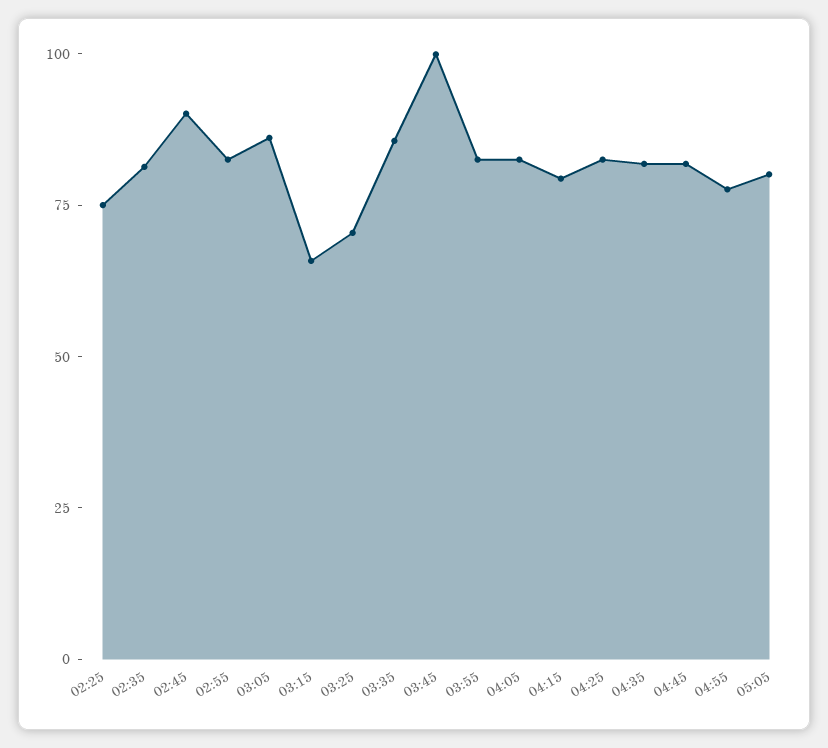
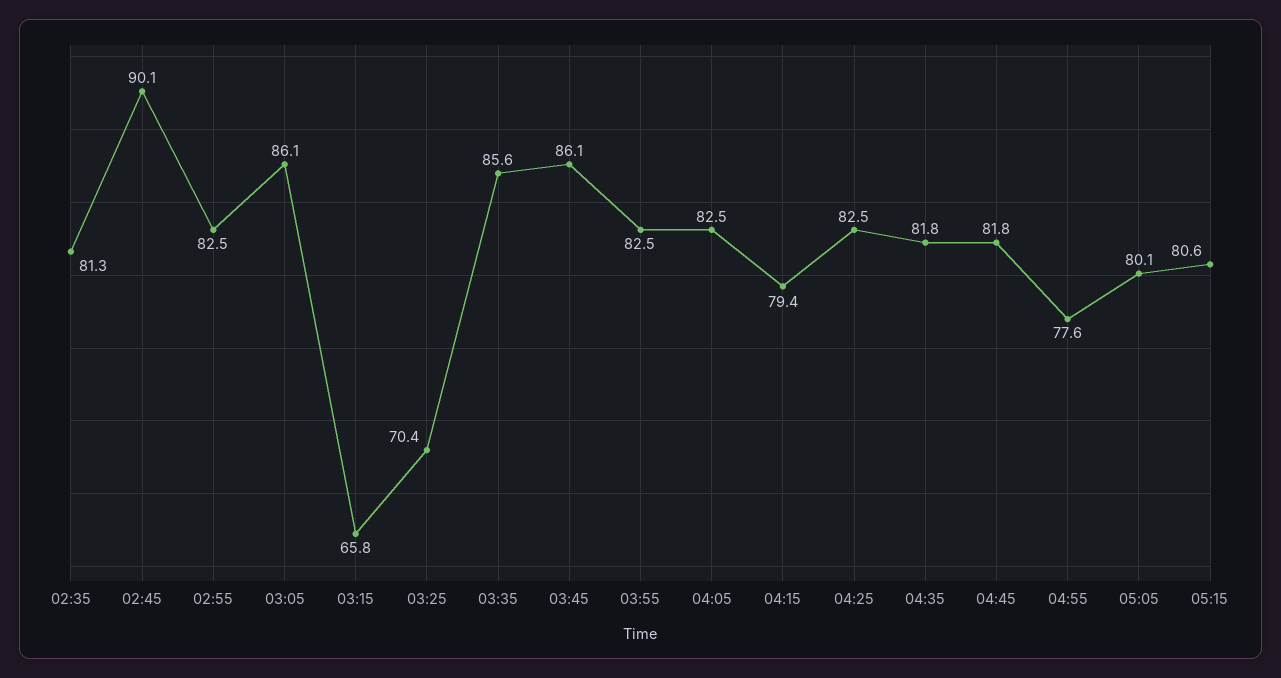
02:25: 75 -> none
03:45: 100 -> 86.1
05:15: none -> 80.6

